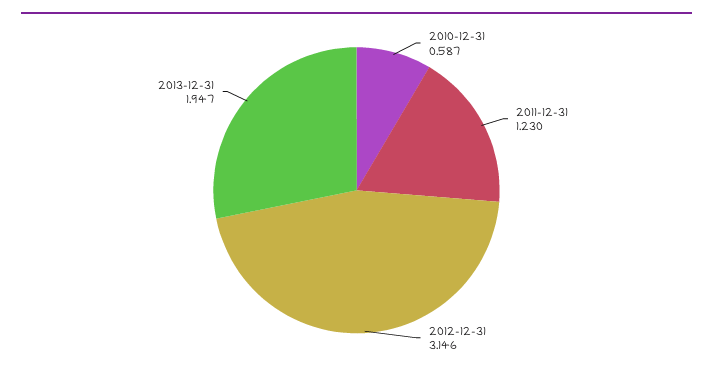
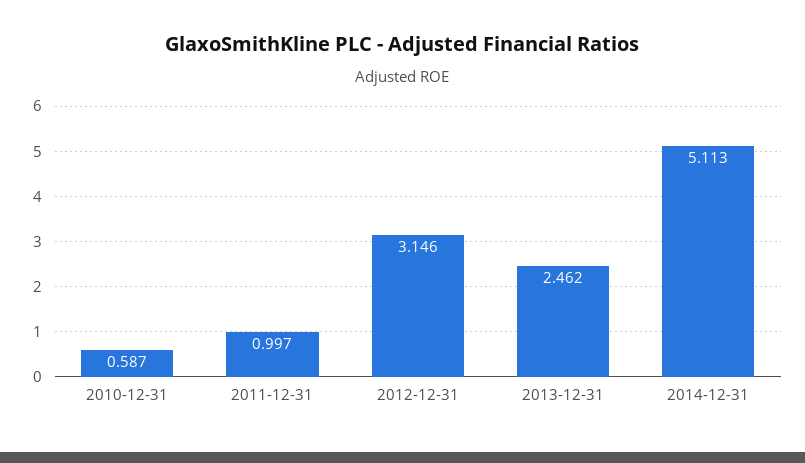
2011-12-31: 1.23 -> 0.997
2013-12-31: 1.947 -> 2.462
2014-12-31: none -> 5.113

